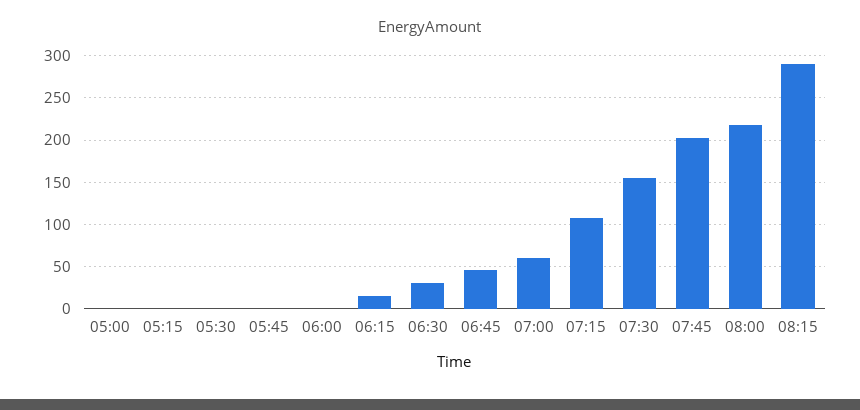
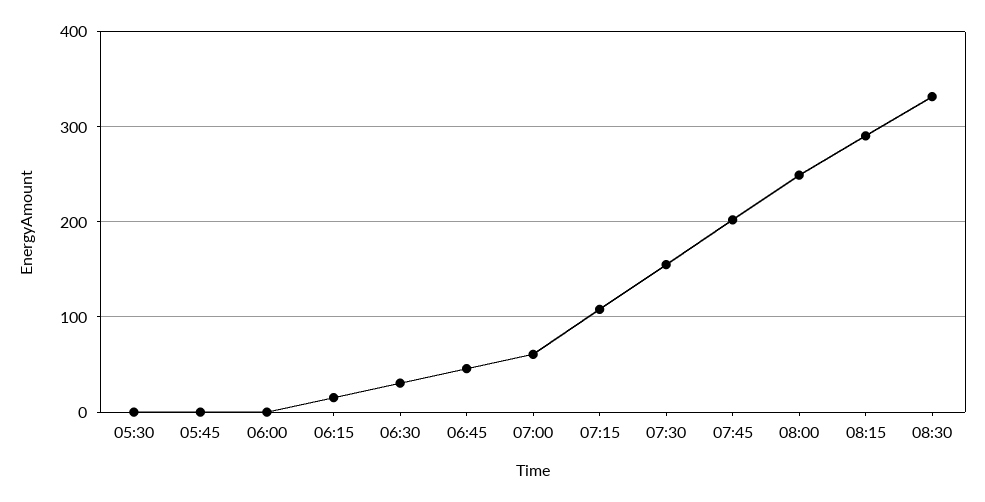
05:00: 0 -> none
05:15: 0 -> none
08:00: 220 -> 250
08:30: none -> 330

